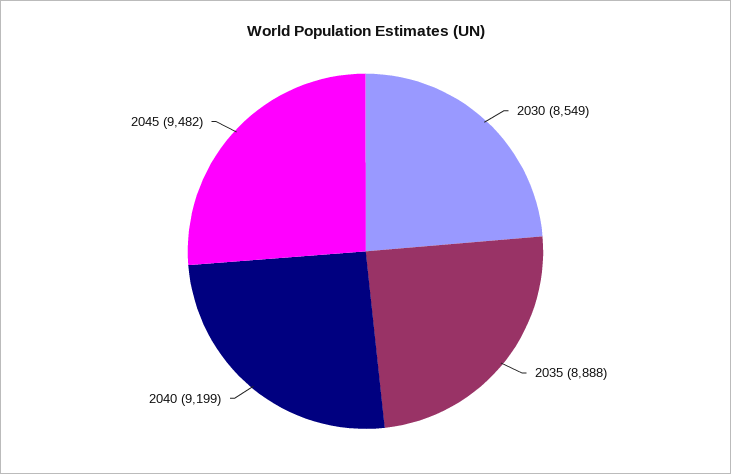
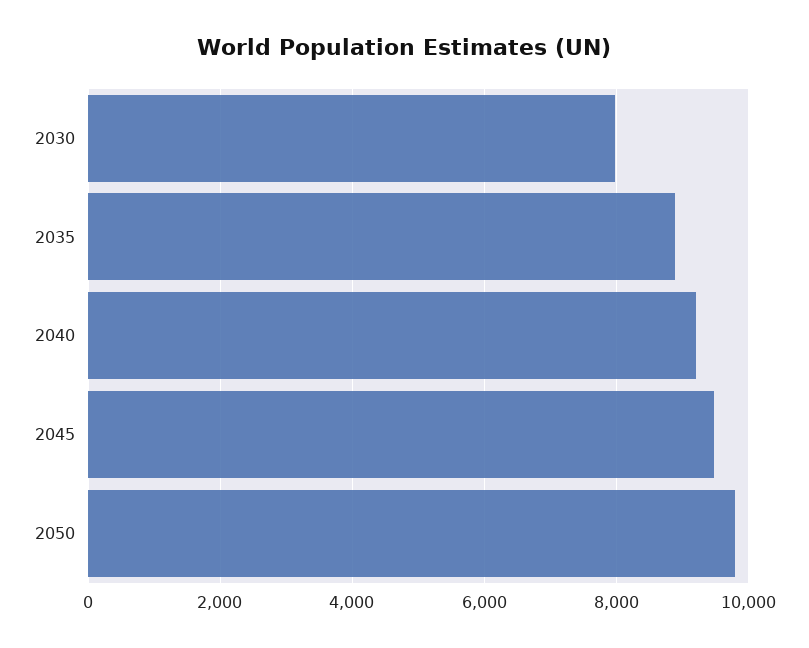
2030: 8549 -> 8000
2050: none -> 9800

